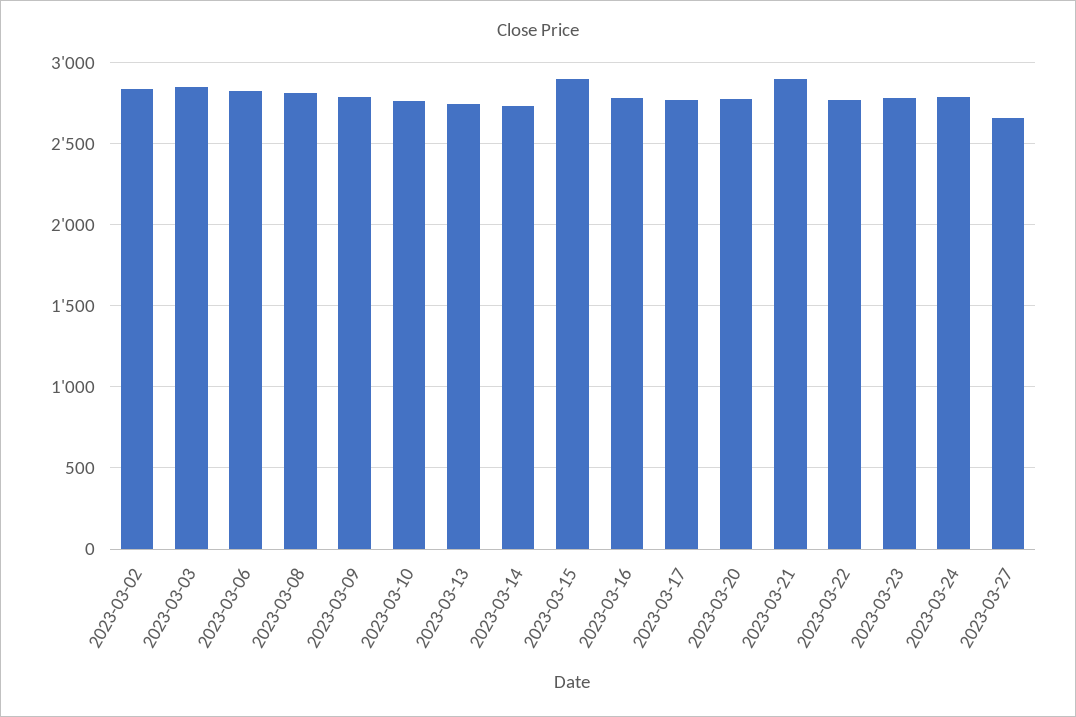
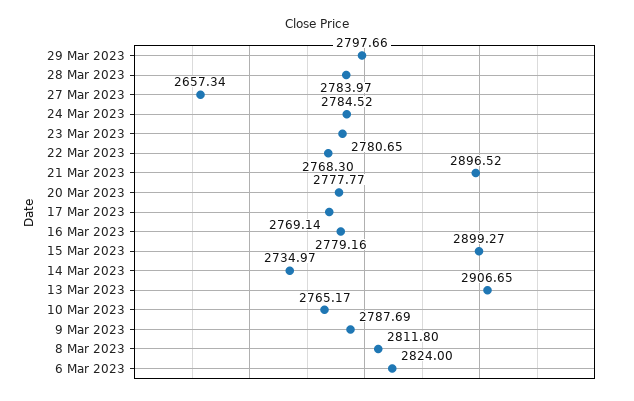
2023-03-02: 2850 -> none
2023-03-03: 2850 -> none
2023-03-13: 2750 -> 2906.65
29 Mar 2023: none -> 2797.66
28 Mar 2023: none -> 2783.97

